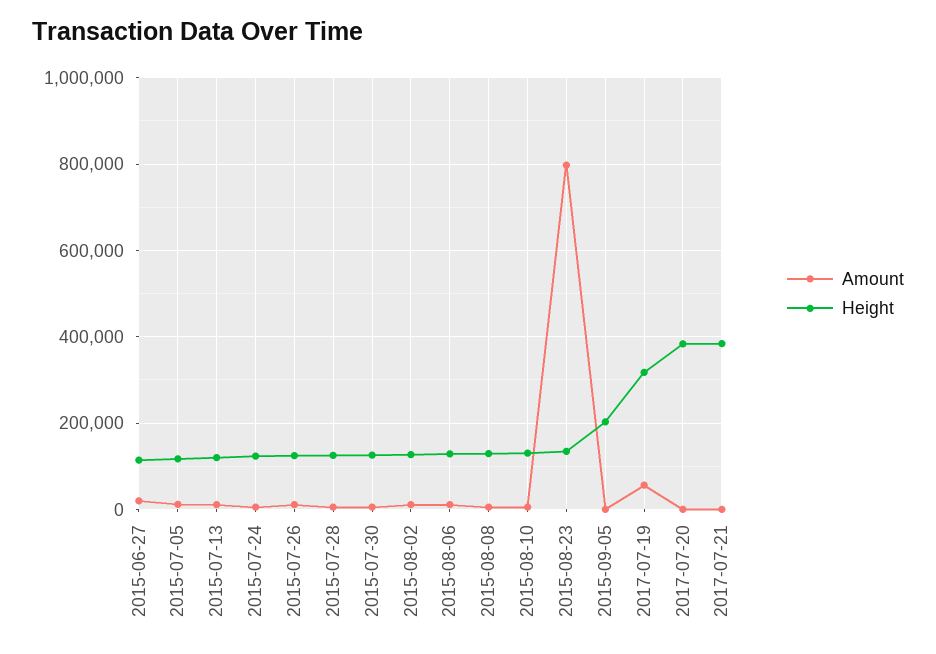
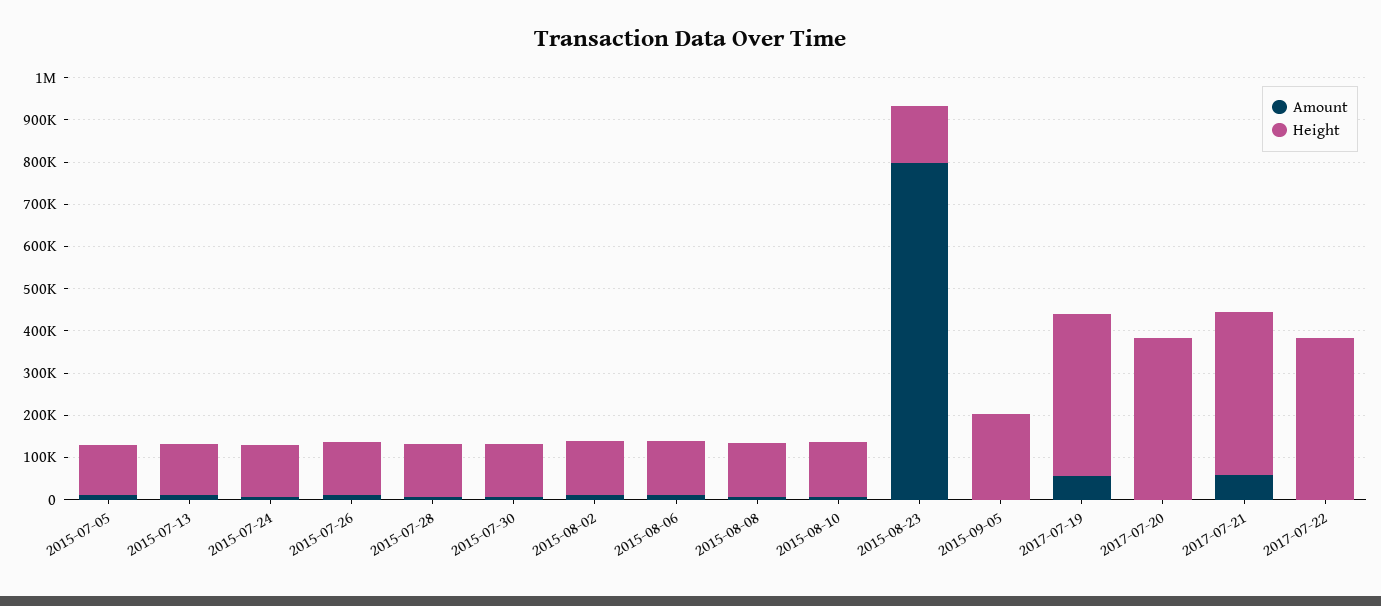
Amount, 2015-06-27: 20000 -> none
Height, 2015-06-27: 120000 -> none
Height, 2017-07-19: 320000 -> 380000
Amount, 2017-07-21: 0 -> 60000
Amount, 2017-07-22: none -> 0
Height, 2017-07-22: none -> 380000

